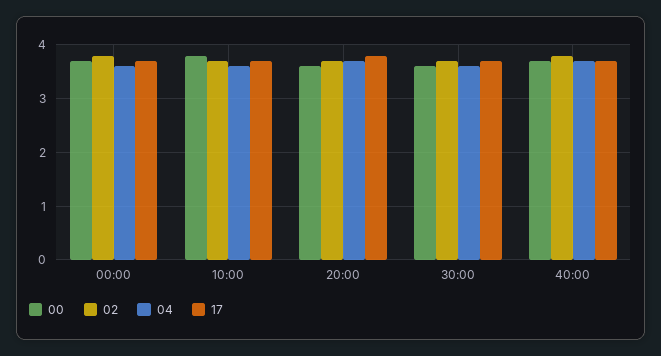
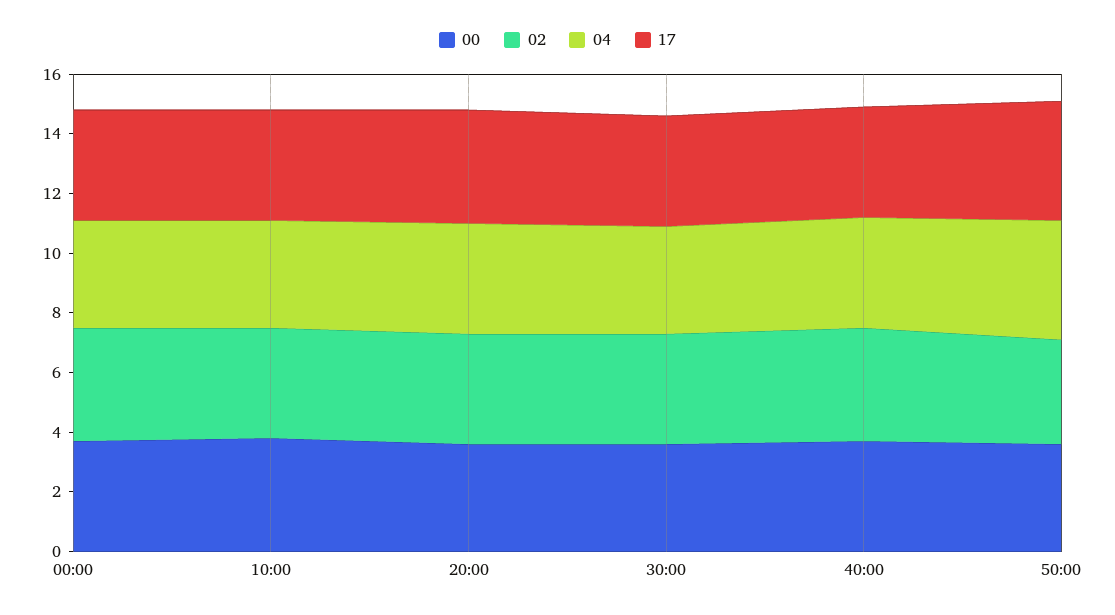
00, 50:00: none -> 3.5
02, 50:00: none -> 3.5
04, 50:00: none -> 4
17, 50:00: none -> 4

